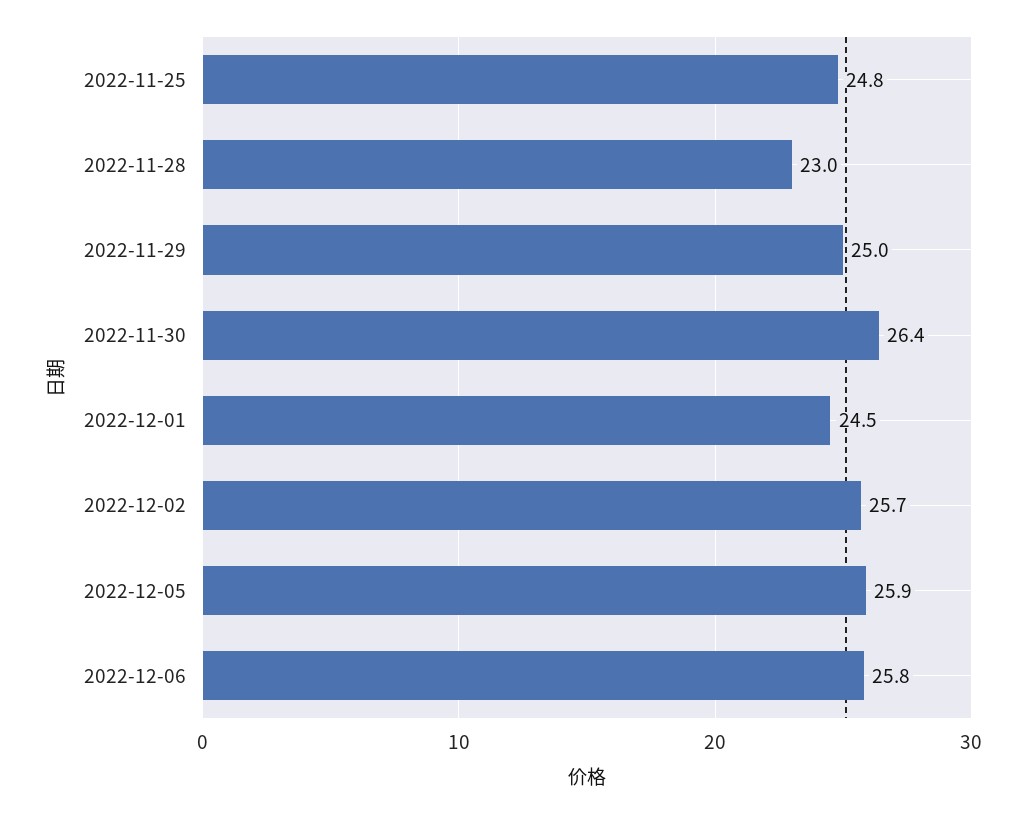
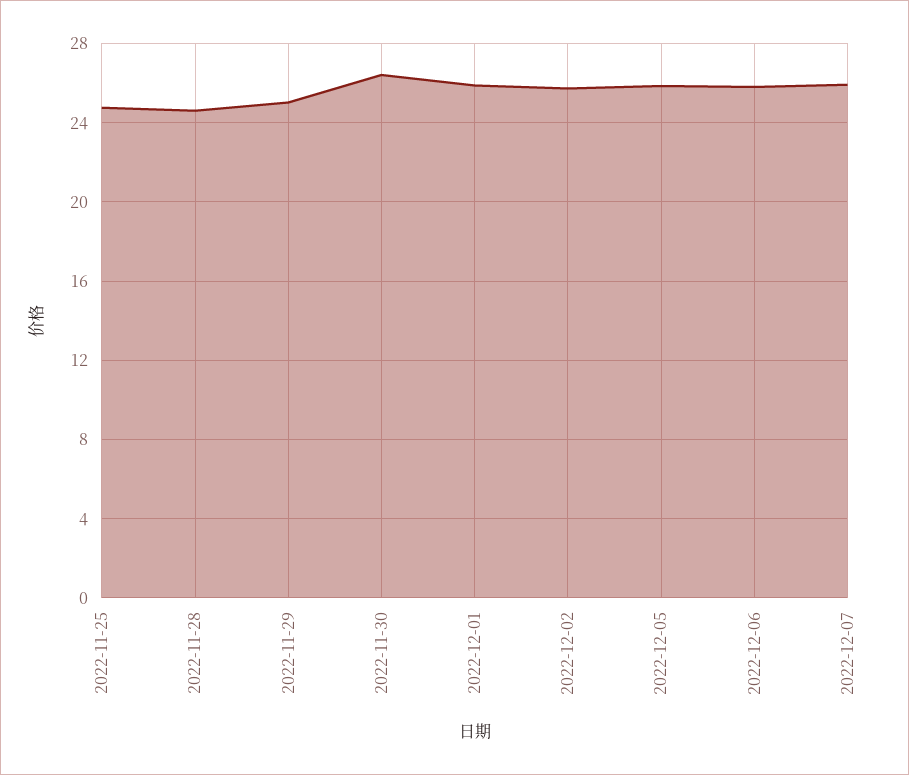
2022-11-28: 23 -> 24.5
2022-12-01: 24.5 -> 26
2022-12-07: none -> 26

